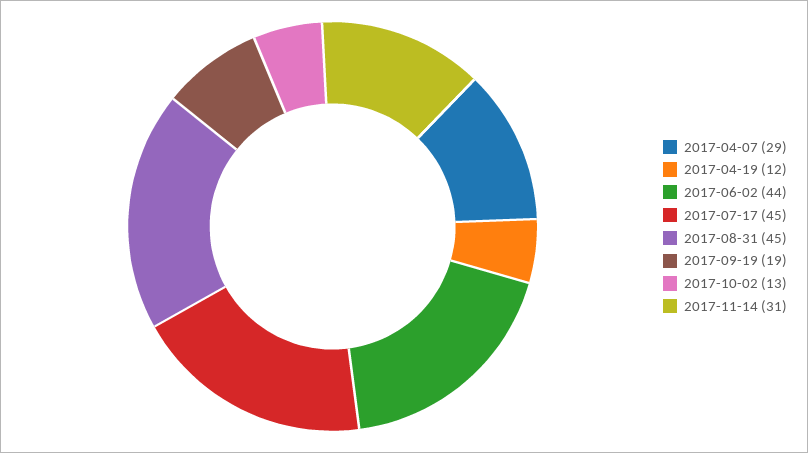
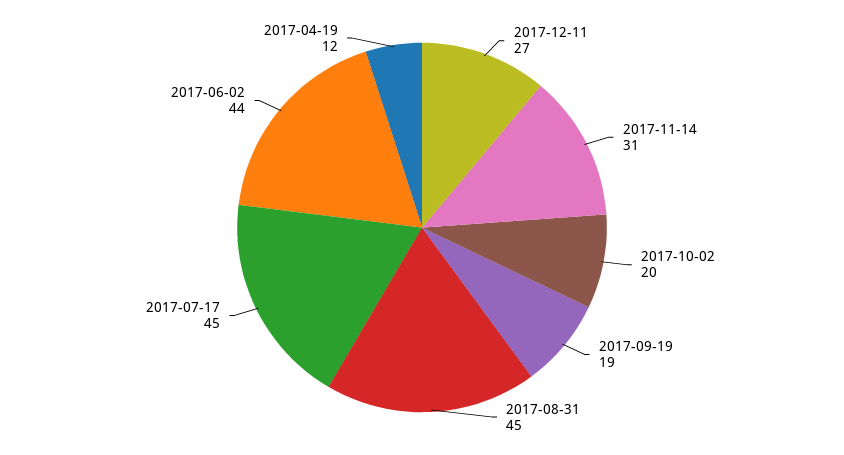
2017-04-07: 29 -> none
2017-10-02: 13 -> 20
2017-12-11: none -> 27

